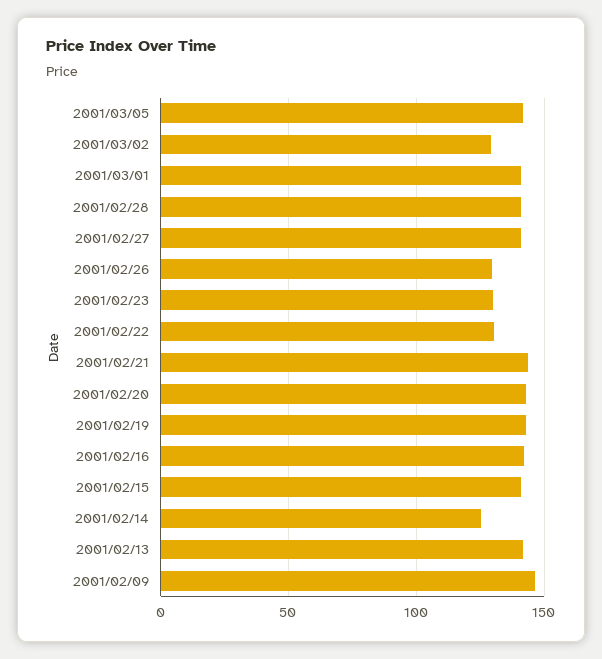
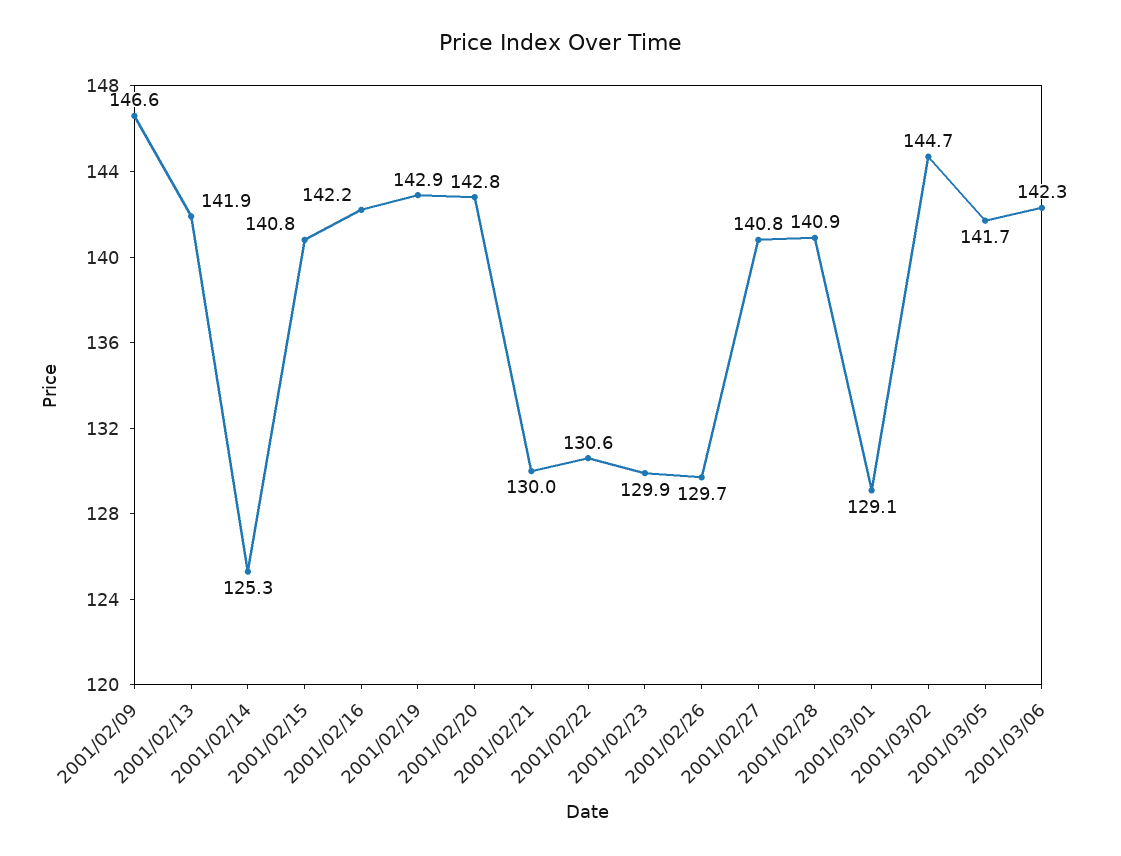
2001/03/02: 130 -> 144.7
2001/03/01: 140 -> 129.1
2001/02/21: 145 -> 130
2001/03/06: none -> 142.3

